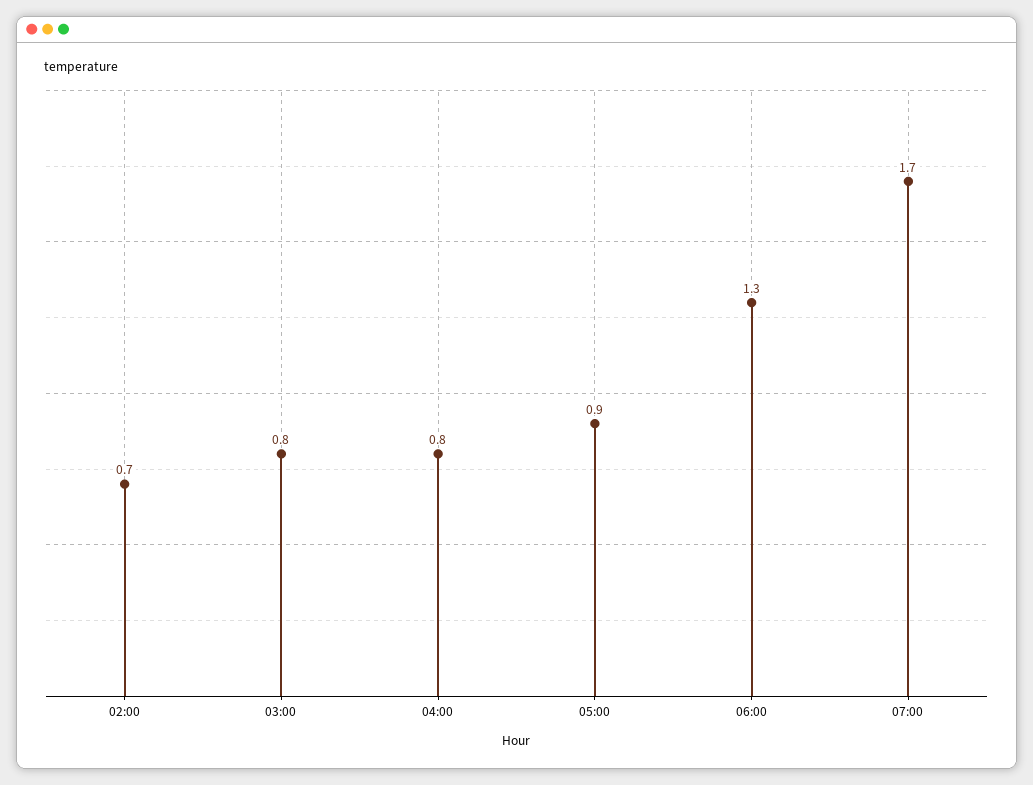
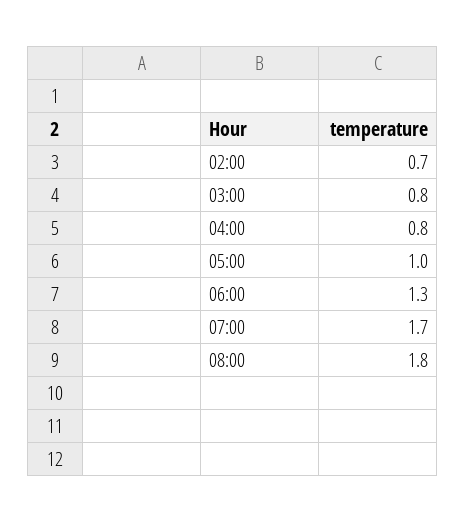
05:00: 0.9 -> 1
08:00: none -> 1.8

